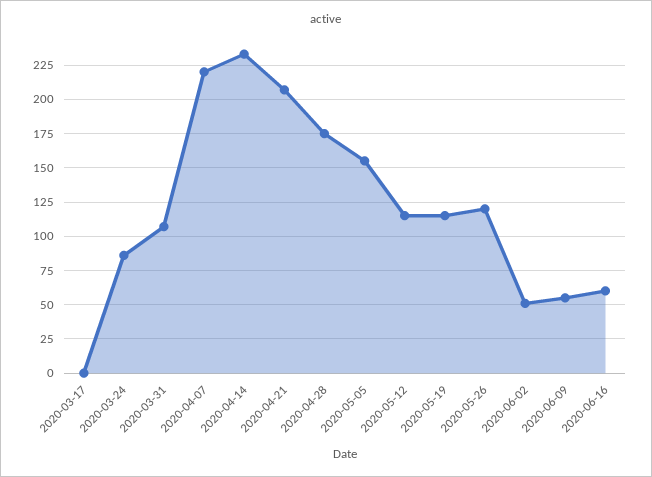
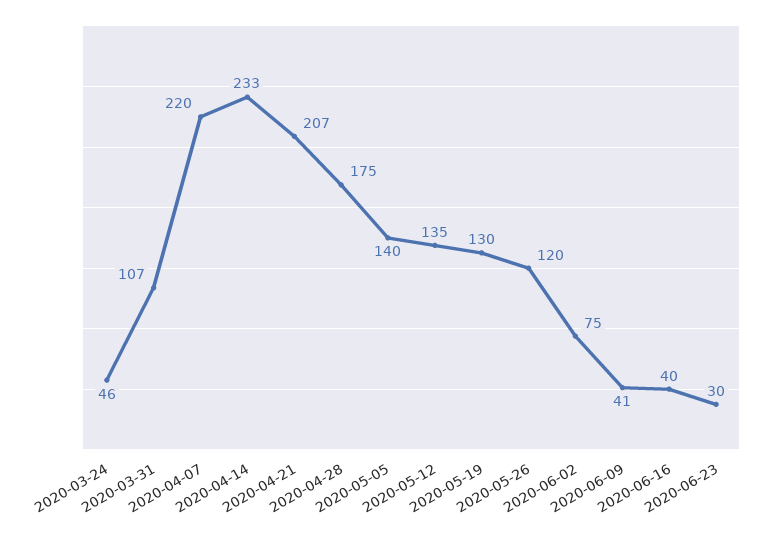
2020-03-17: 0 -> none
2020-03-24: 85 -> 46
2020-05-05: 155 -> 140
2020-05-12: 115 -> 135
2020-05-19: 115 -> 130
2020-06-02: 50 -> 75
2020-06-09: 55 -> 41
2020-06-16: 60 -> 40
2020-06-23: none -> 30

